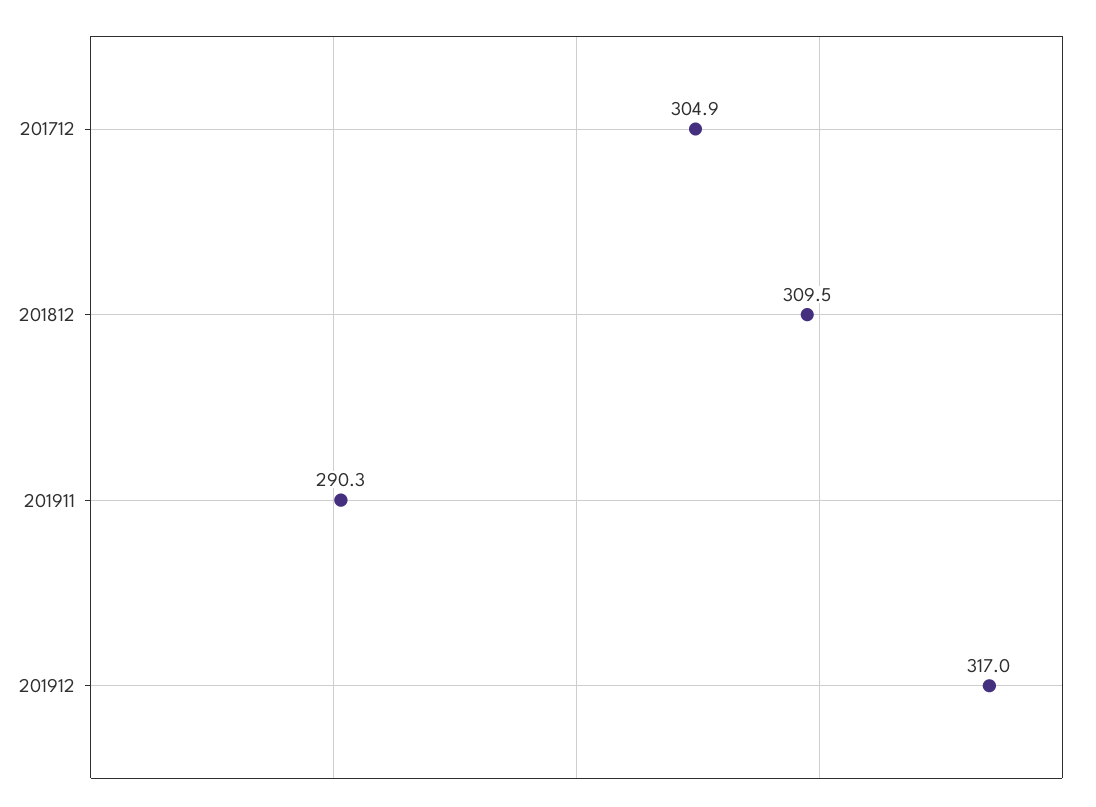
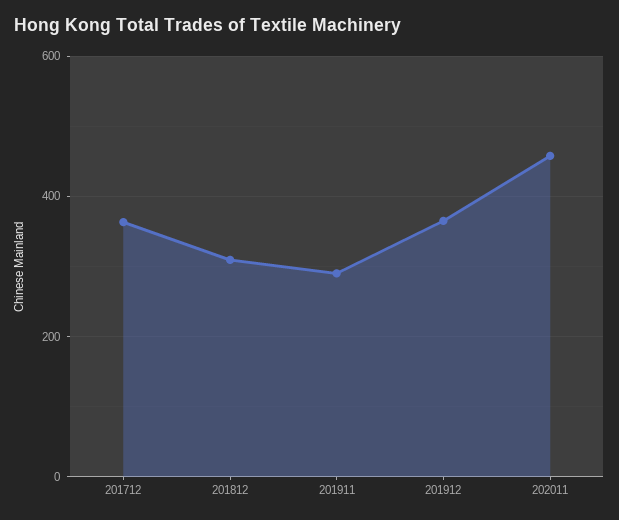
201712: 304.9 -> 360
201912: 317 -> 360
202011: none -> 460

